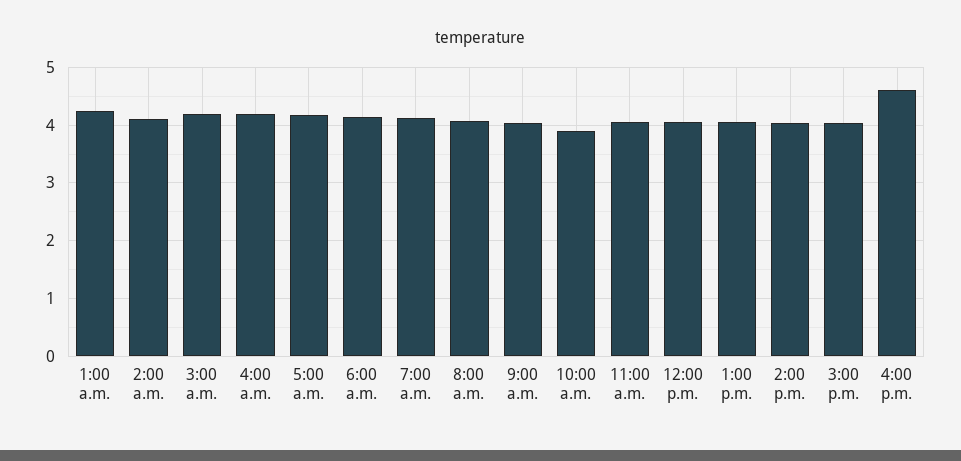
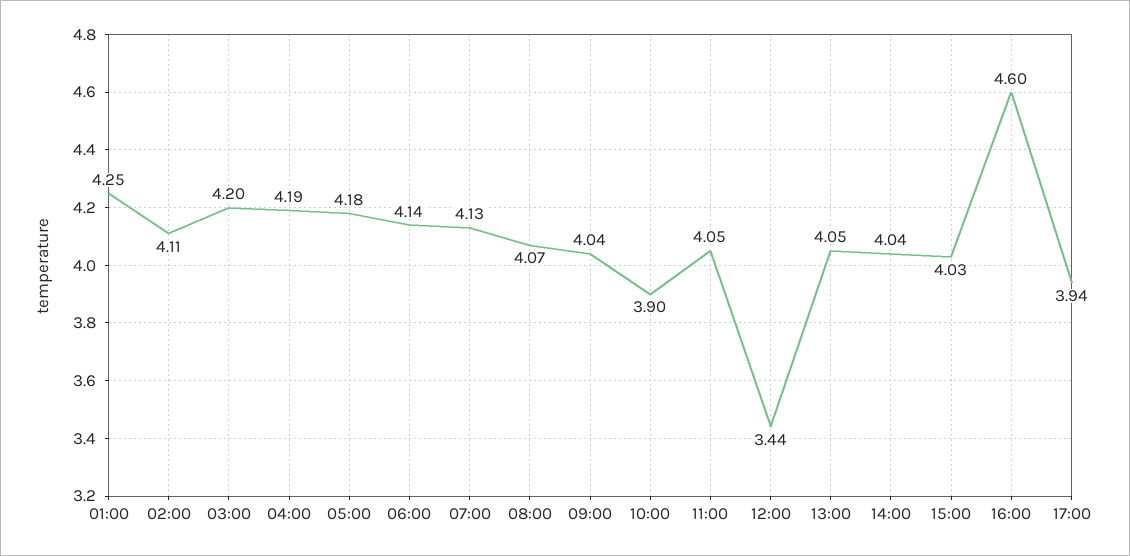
12:00 p.m.: 4 -> 3.44
17:00: none -> 3.94

